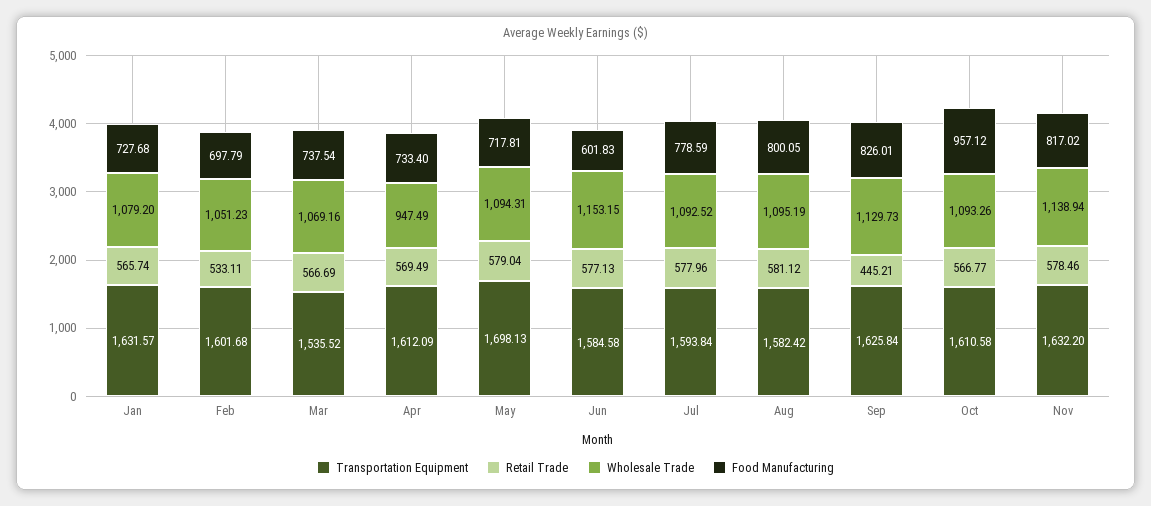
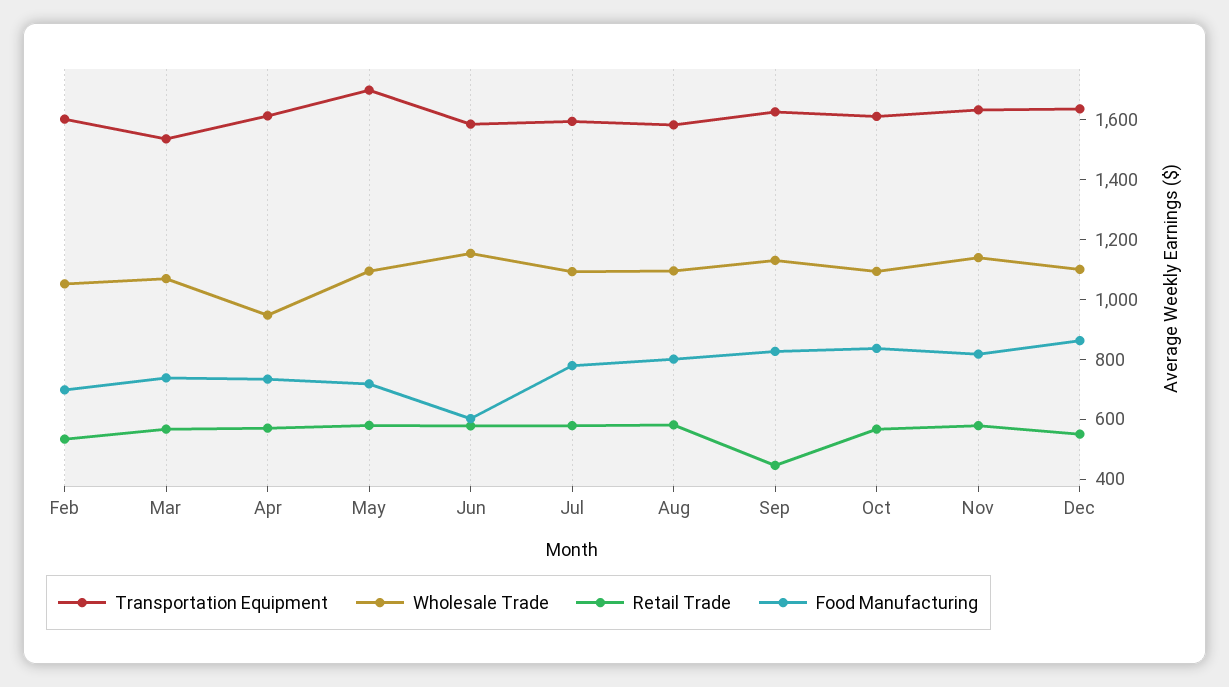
Transportation Equipment, Jan: 1631.57 -> none
Retail Trade, Jan: 565.74 -> none
Wholesale Trade, Jan: 1079.2 -> none
Food Manufacturing, Jan: 727.68 -> none
Food Manufacturing, Oct: 957.12 -> 850
Transportation Equipment, Dec: none -> 1650
Wholesale Trade, Dec: none -> 1100
Retail Trade, Dec: none -> 550
Food Manufacturing, Dec: none -> 850

